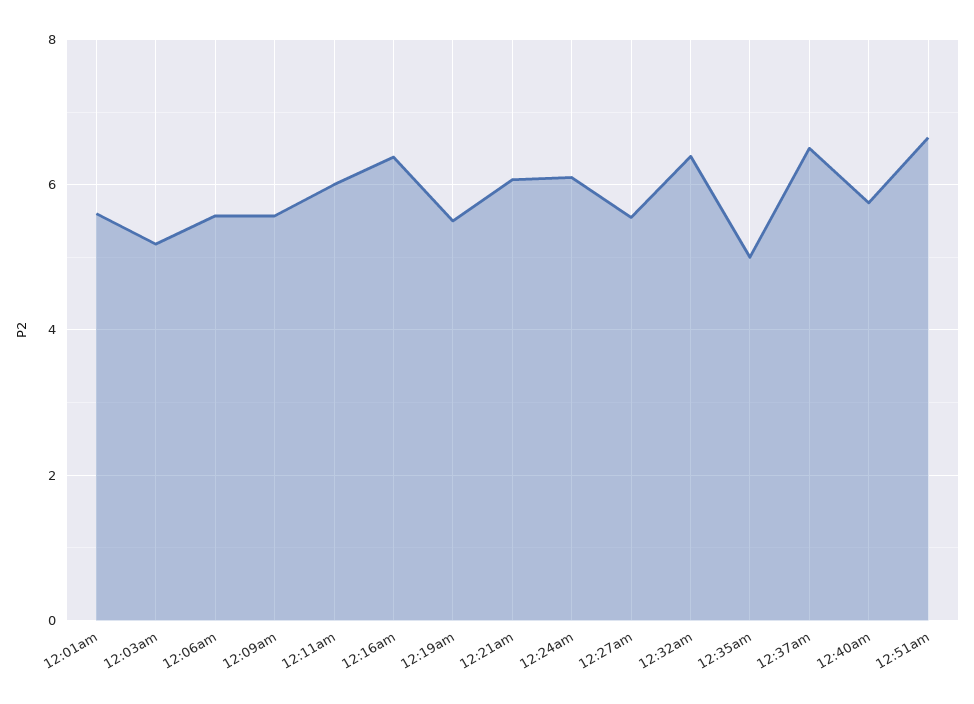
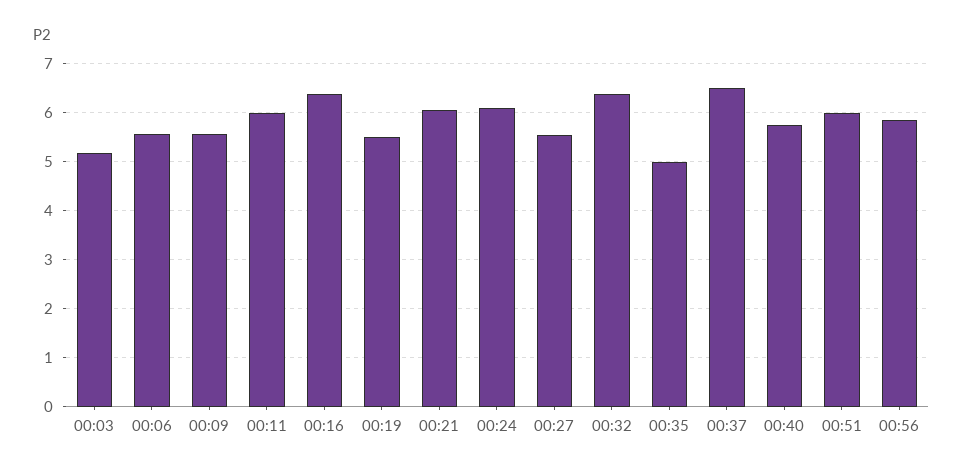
12:01am: 5.6 -> none
12:51am: 6.6 -> 6
00:56: none -> 5.8

